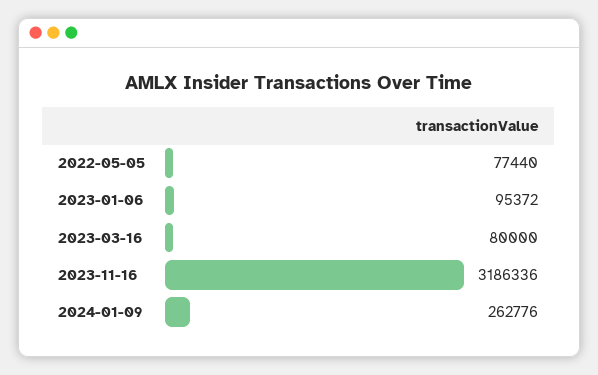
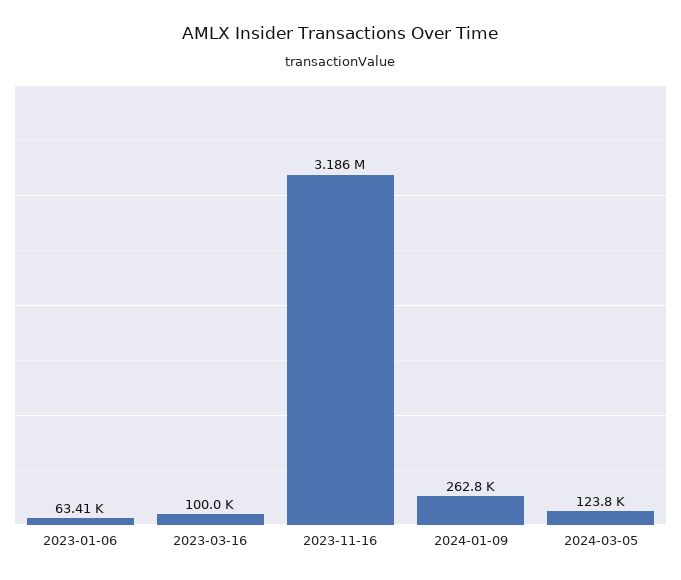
2022-05-05: 77440 -> none
2023-01-06: 95372 -> 63410
2023-03-16: 80000 -> 100000
2024-03-05: none -> 123800

